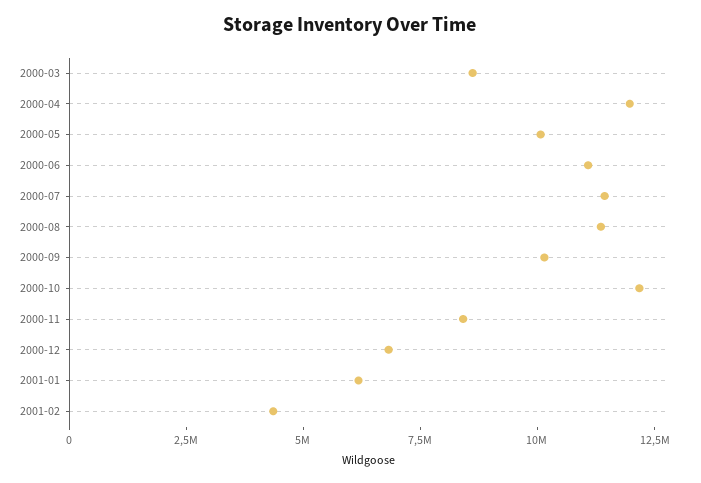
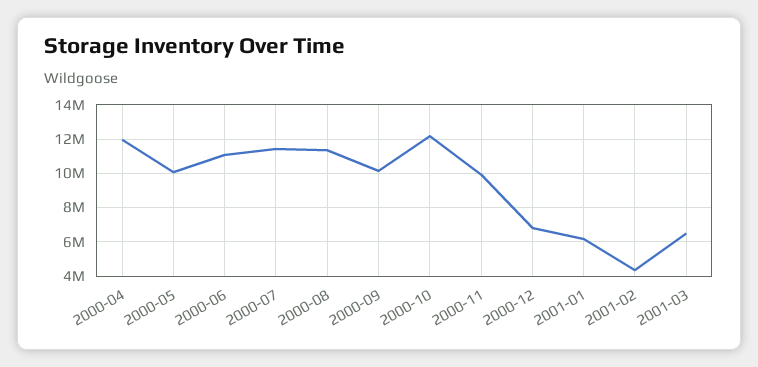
2000-03: 8500000 -> none
2000-11: 8500000 -> 10000000
2001-03: none -> 6500000

